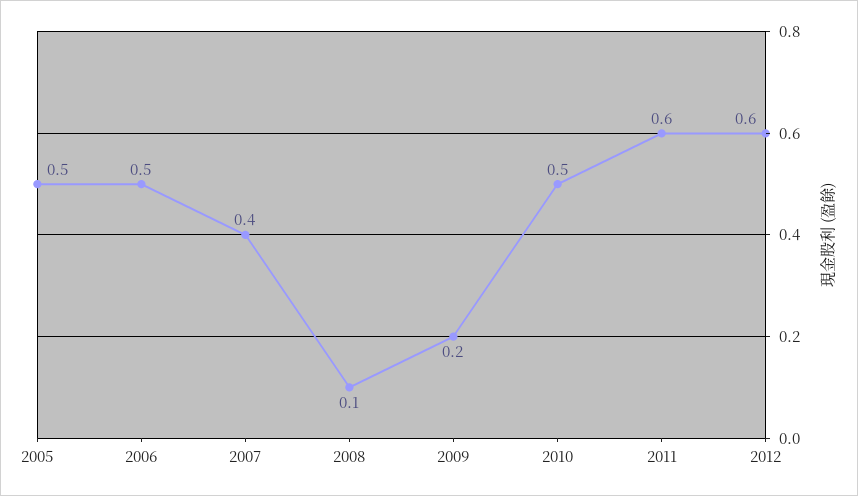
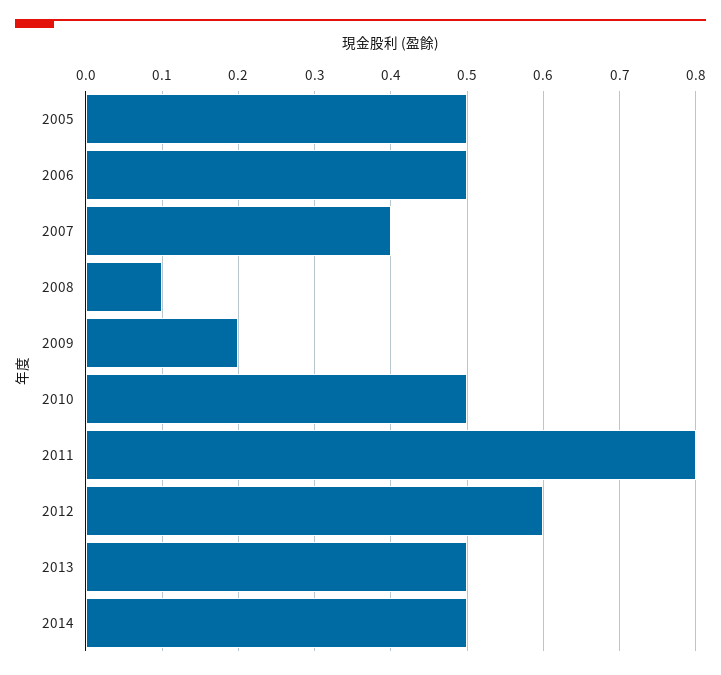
2011: 0.6 -> 0.8
2013: none -> 0.5
2014: none -> 0.5

